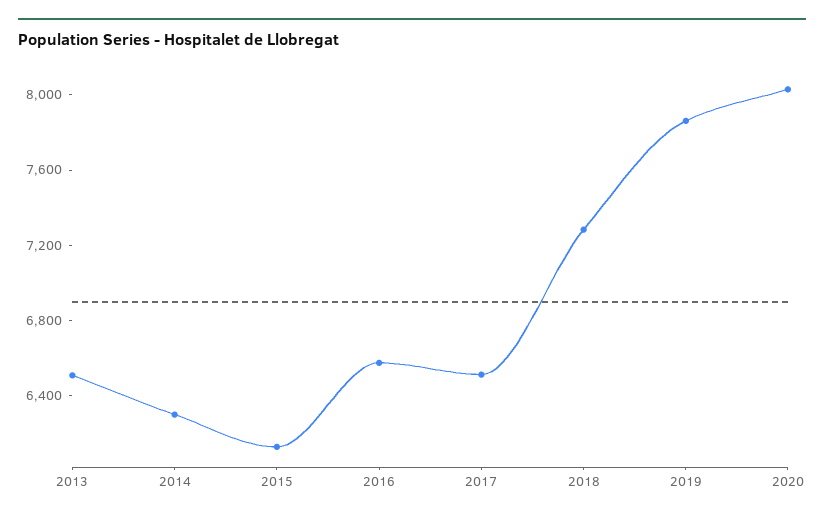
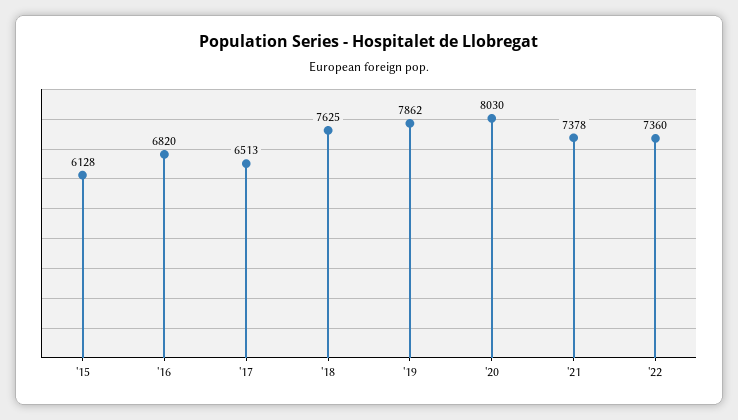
2013: 6500 -> none
2014: 6300 -> none
2016: 6600 -> 6820
2018: 7300 -> 7625
'21: none -> 7378
'22: none -> 7360

